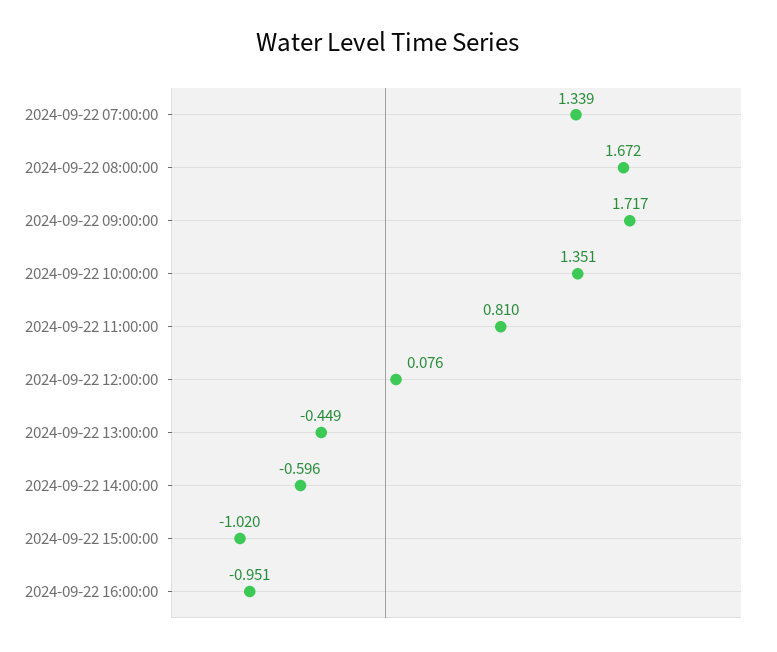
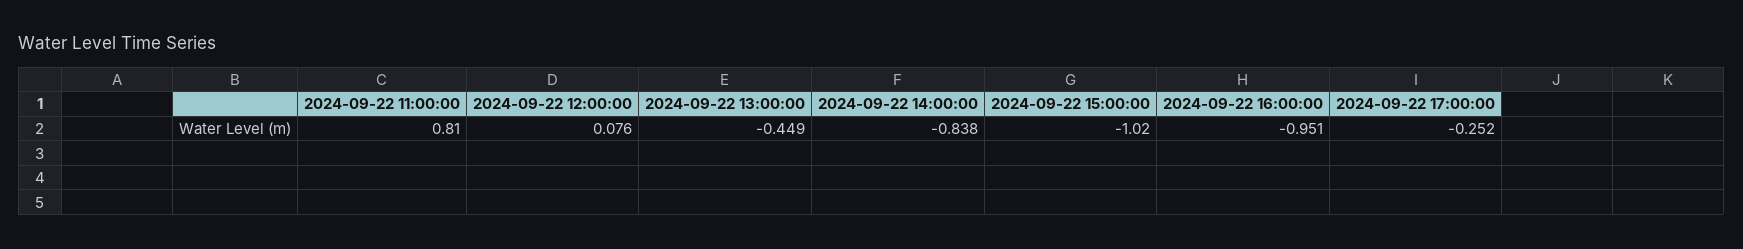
2024-09-22 07:00:00: 1.339 -> none
2024-09-22 08:00:00: 1.672 -> none
2024-09-22 09:00:00: 1.717 -> none
2024-09-22 10:00:00: 1.351 -> none
2024-09-22 14:00:00: -0.596 -> -0.838
2024-09-22 17:00:00: none -> -0.252

